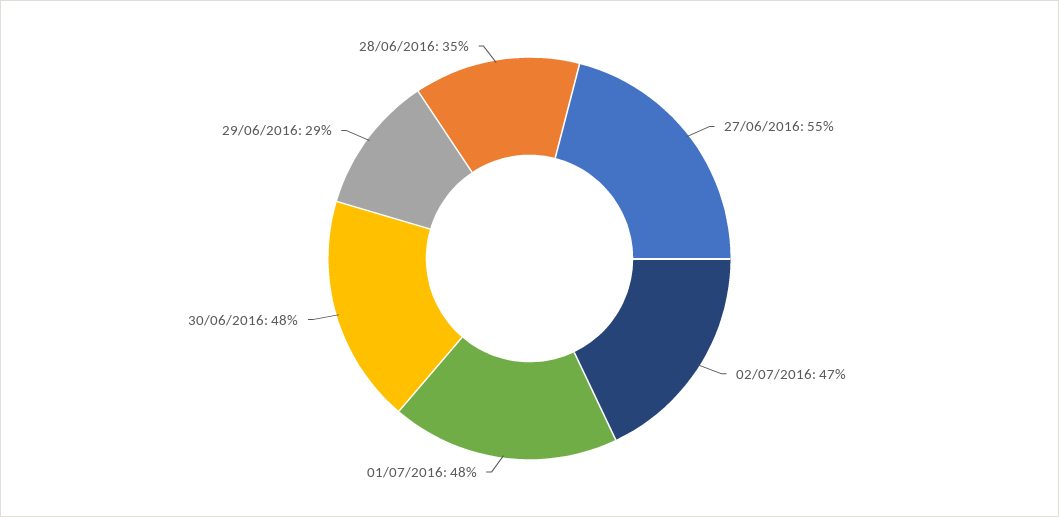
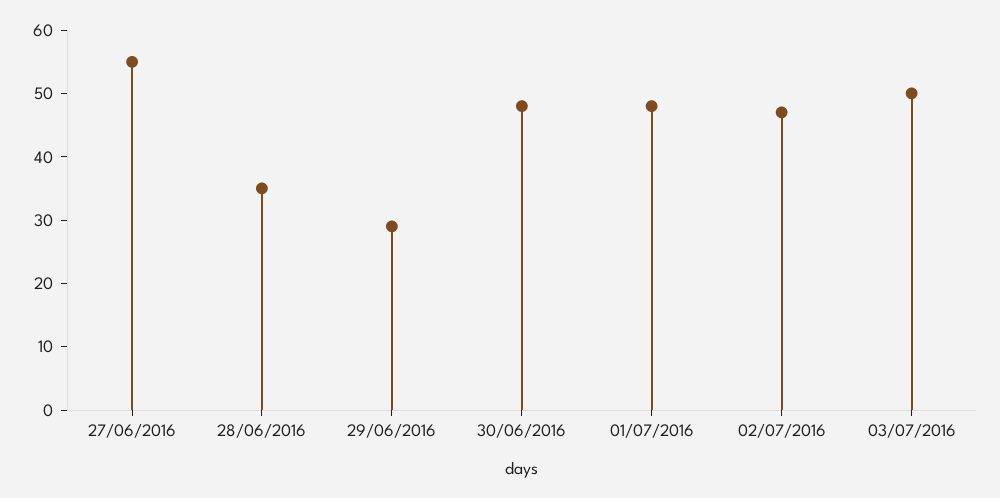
03/07/2016: none -> 50

